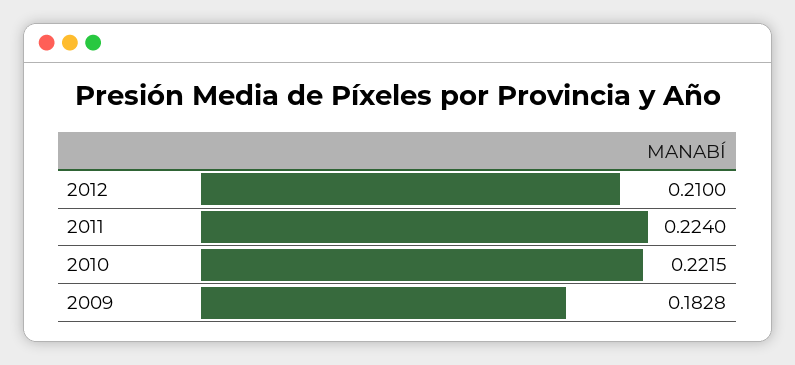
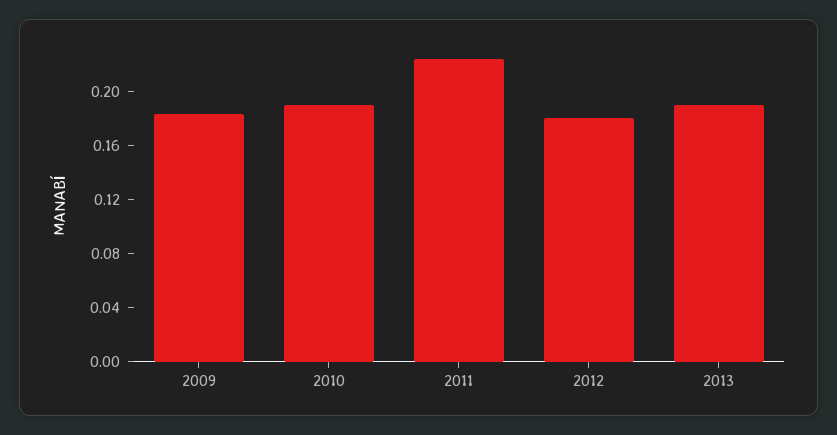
2012: 0.21 -> 0.18
2010: 0.2215 -> 0.19
2013: none -> 0.19

